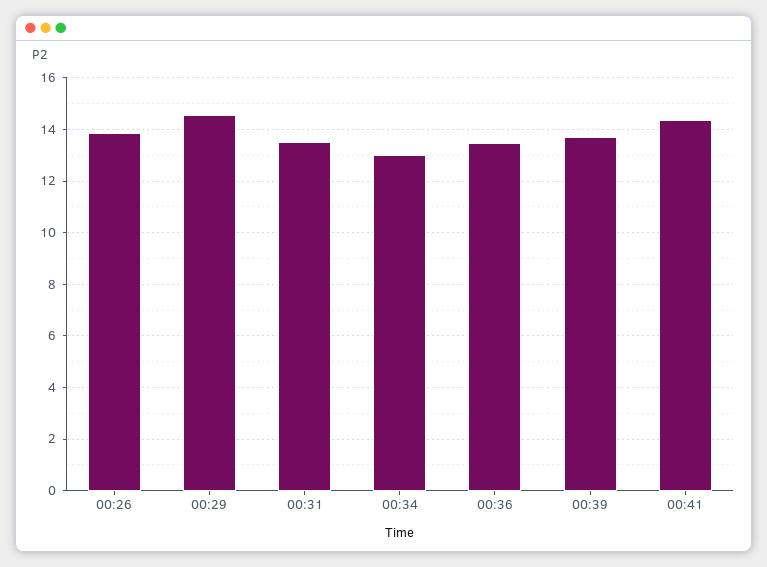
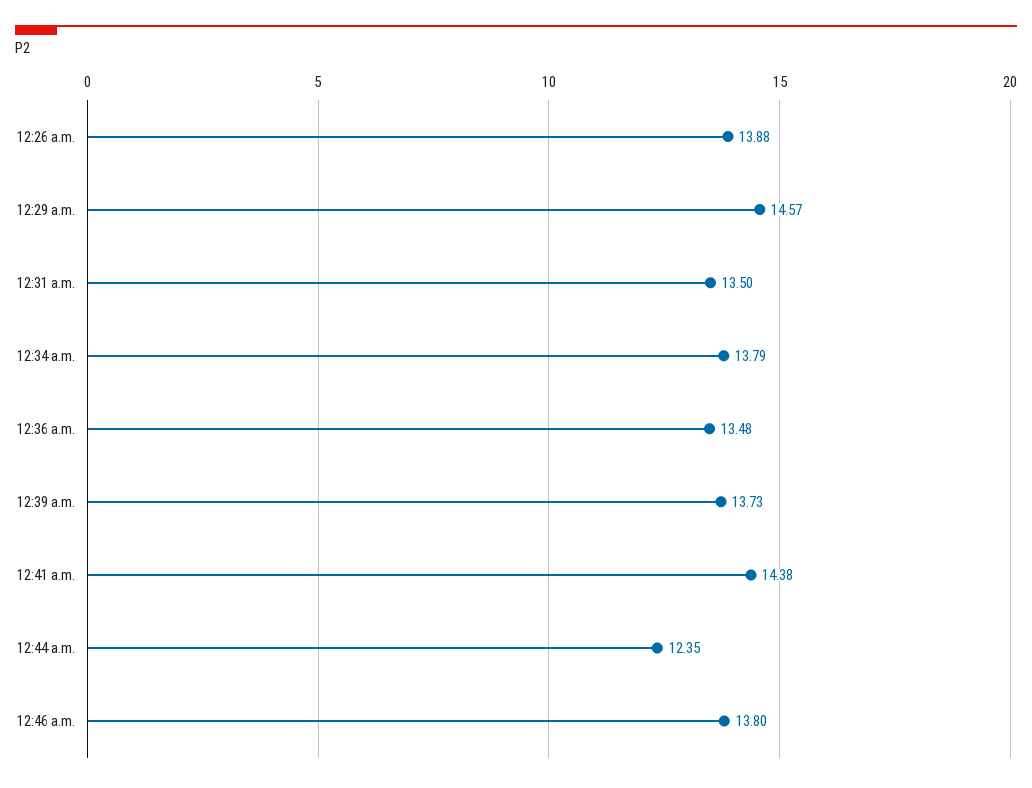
00:34: 13 -> 13.79
12:44 a.m.: none -> 12.35
12:46 a.m.: none -> 13.8

